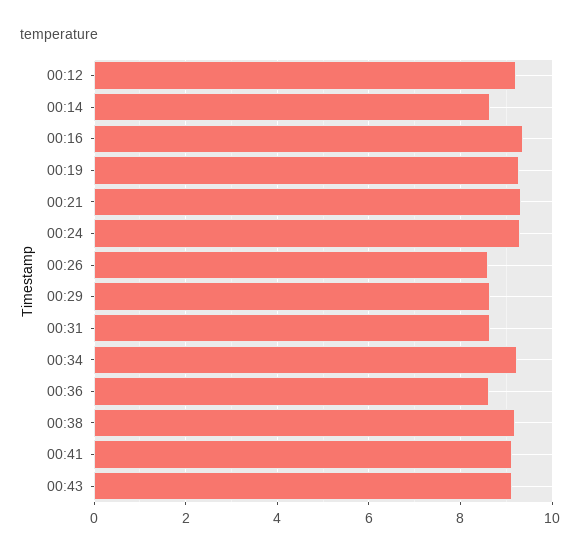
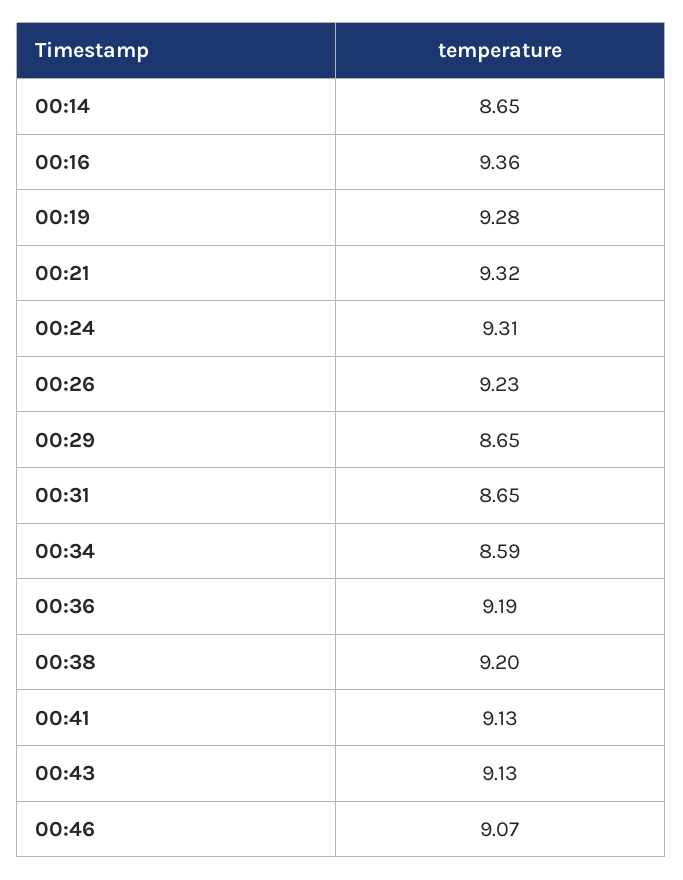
00:12: 9.2 -> none
00:26: 8.6 -> 9.23
00:34: 9.2 -> 8.59
00:36: 8.6 -> 9.19
00:46: none -> 9.07

